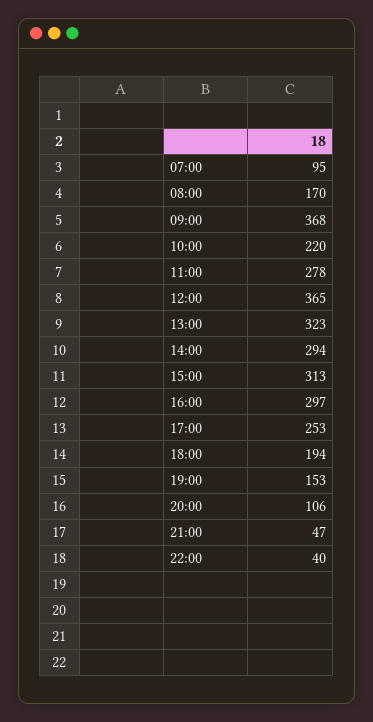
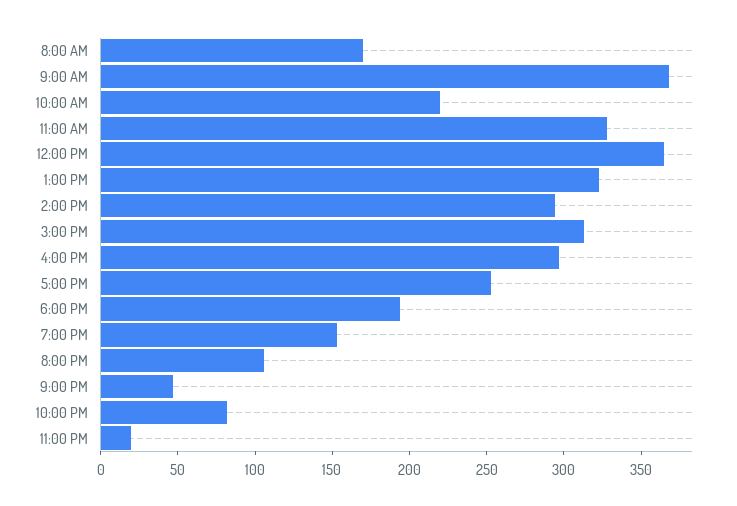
07:00: 95 -> none
11:00: 278 -> 330
22:00: 40 -> 80
11:00 PM: none -> 20

